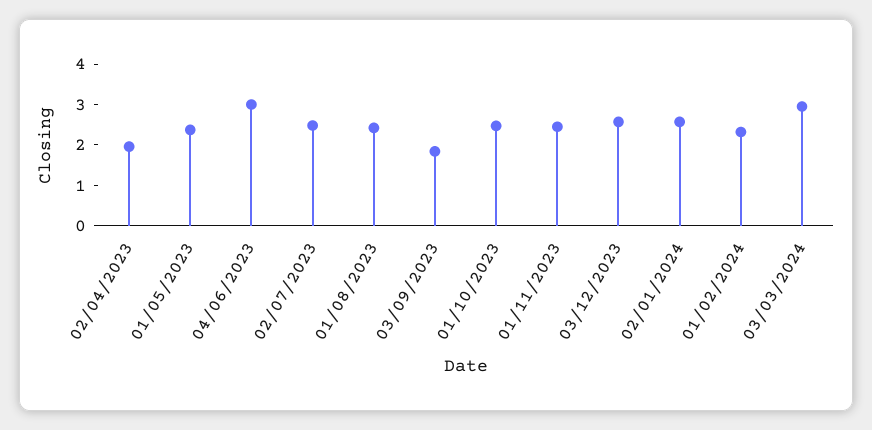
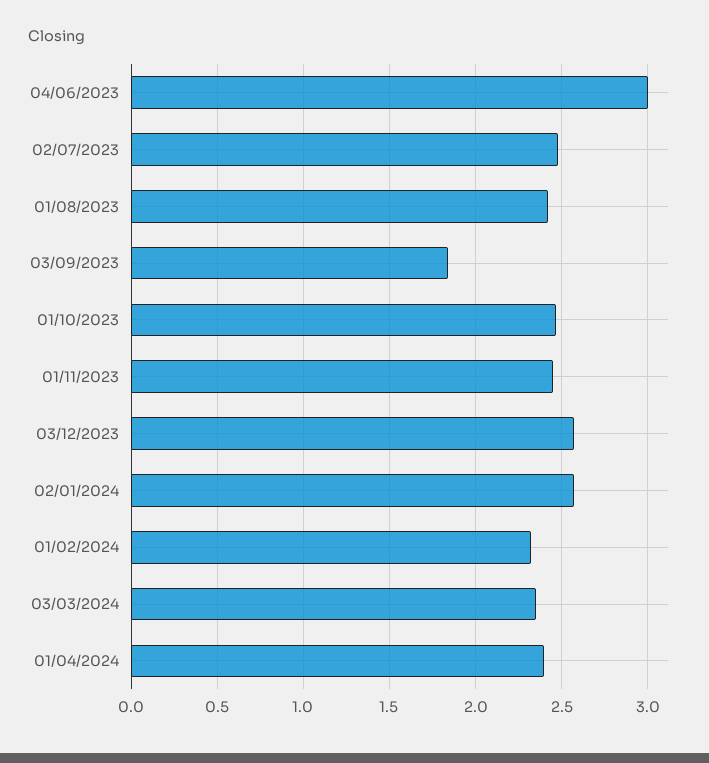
02/04/2023: 2 -> none
01/05/2023: 2.4 -> none
03/03/2024: 3 -> 2.35
01/04/2024: none -> 2.4

